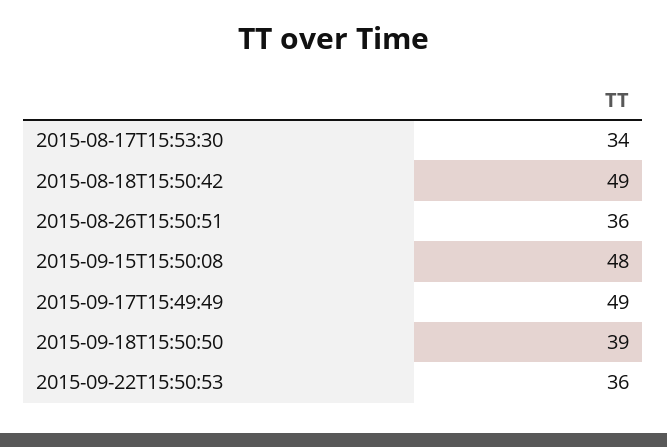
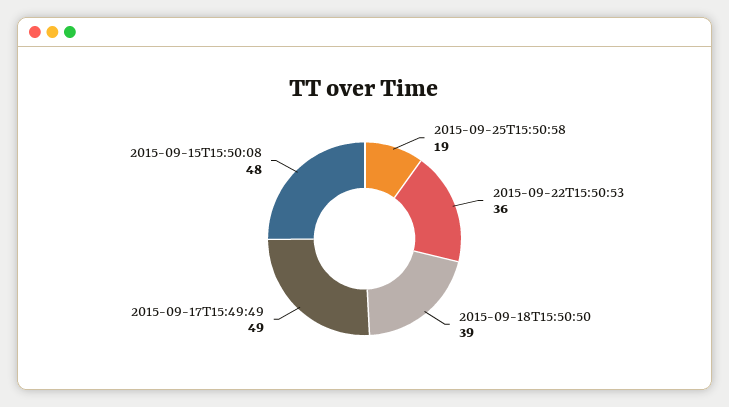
2015-08-17T15:53:30: 34 -> none
2015-08-18T15:50:42: 49 -> none
2015-08-26T15:50:51: 36 -> none
2015-09-25T15:50:58: none -> 19

